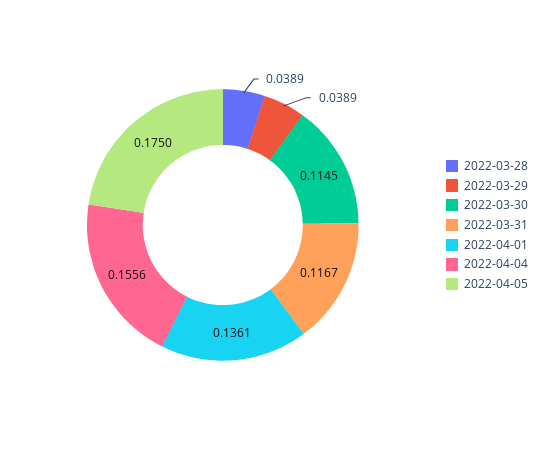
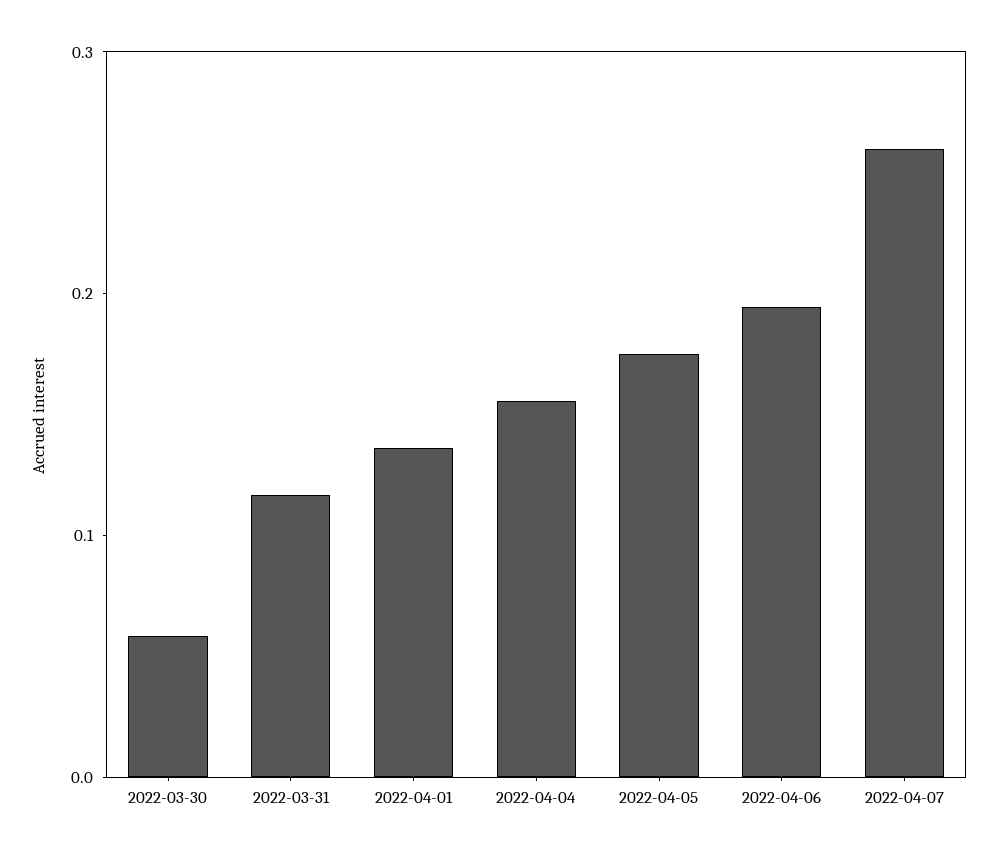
2022-03-28: 0.0389 -> none
2022-03-29: 0.0389 -> none
2022-03-30: 0.1145 -> 0.06
2022-04-06: none -> 0.2
2022-04-07: none -> 0.26

